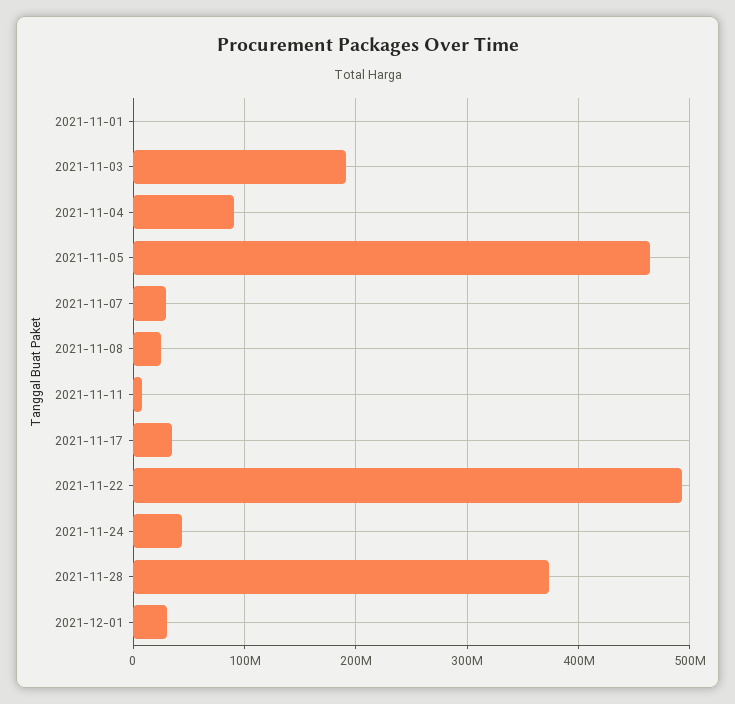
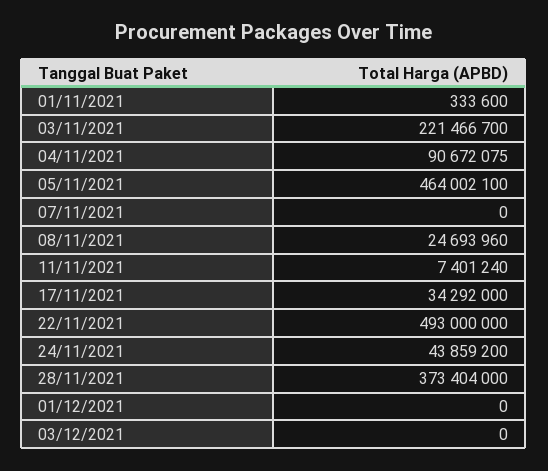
2021-11-03: 190000000 -> 221466700
2021-11-07: 30000000 -> 0
2021-12-01: 30000000 -> 0
03/12/2021: none -> 0

